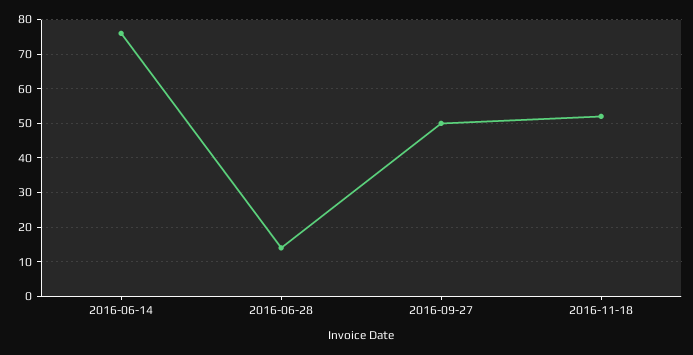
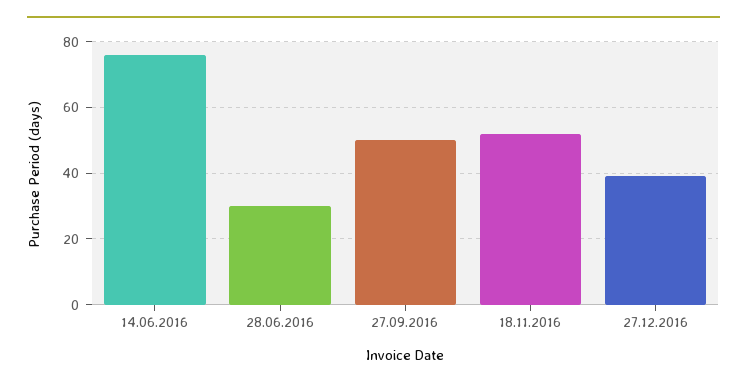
2016-06-28: 15 -> 30
27.12.2016: none -> 40

